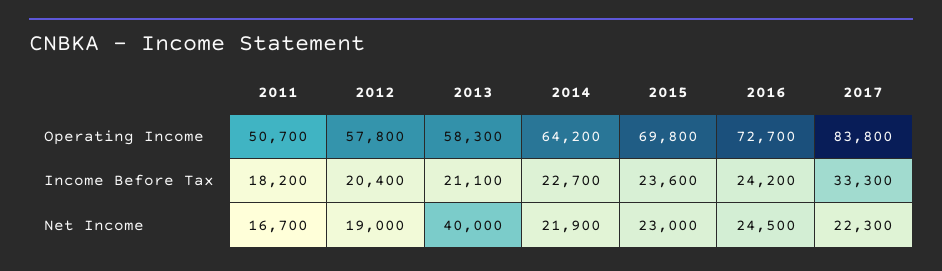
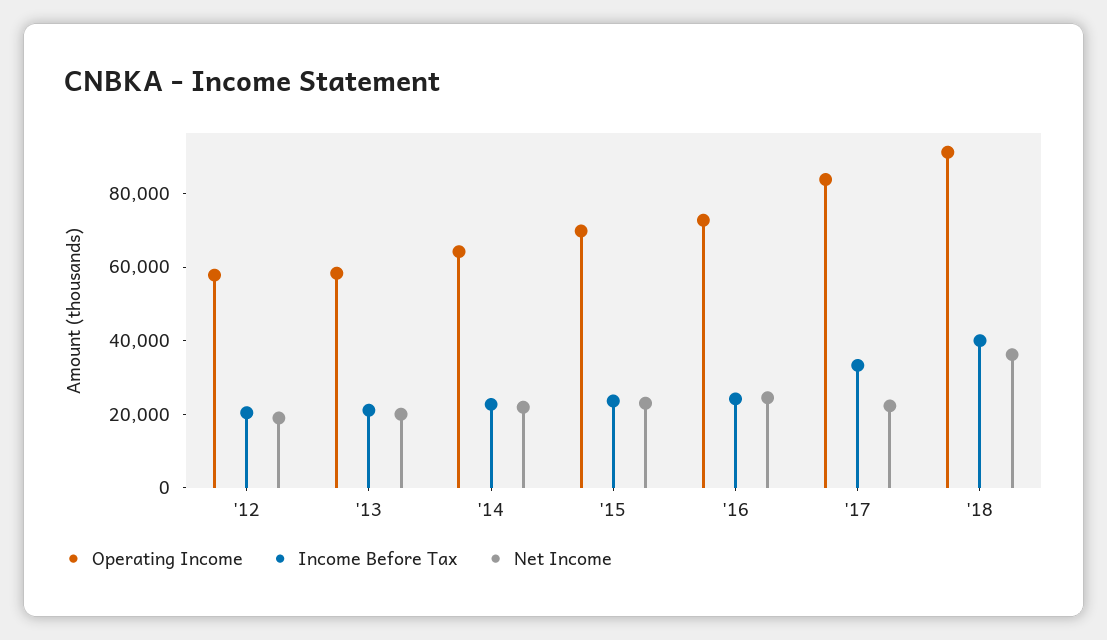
Operating Income, 2011: 50700 -> none
Income Before Tax, 2011: 18200 -> none
Net Income, 2011: 16700 -> none
Net Income, 2013: 40000 -> 20000
Operating Income, '18: none -> 90000
Income Before Tax, '18: none -> 40000
Net Income, '18: none -> 35000

